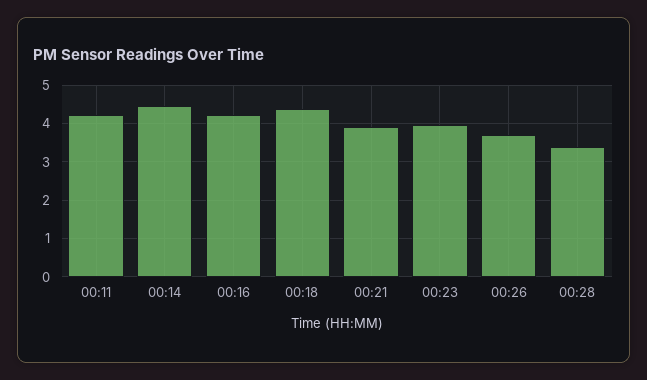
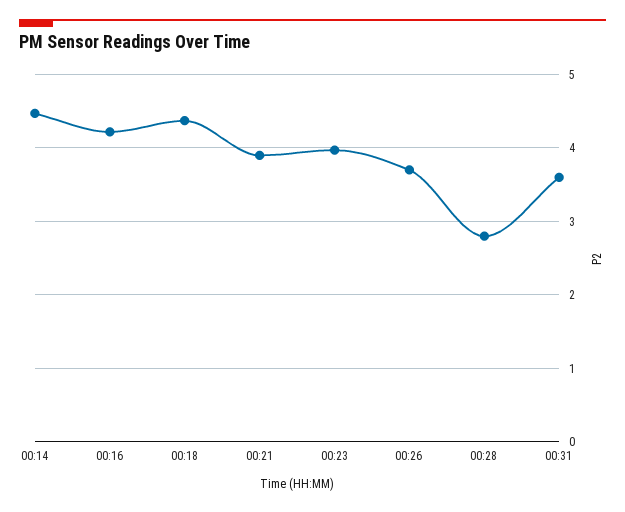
00:11: 4.2 -> none
00:28: 3.4 -> 2.8
00:31: none -> 3.6

